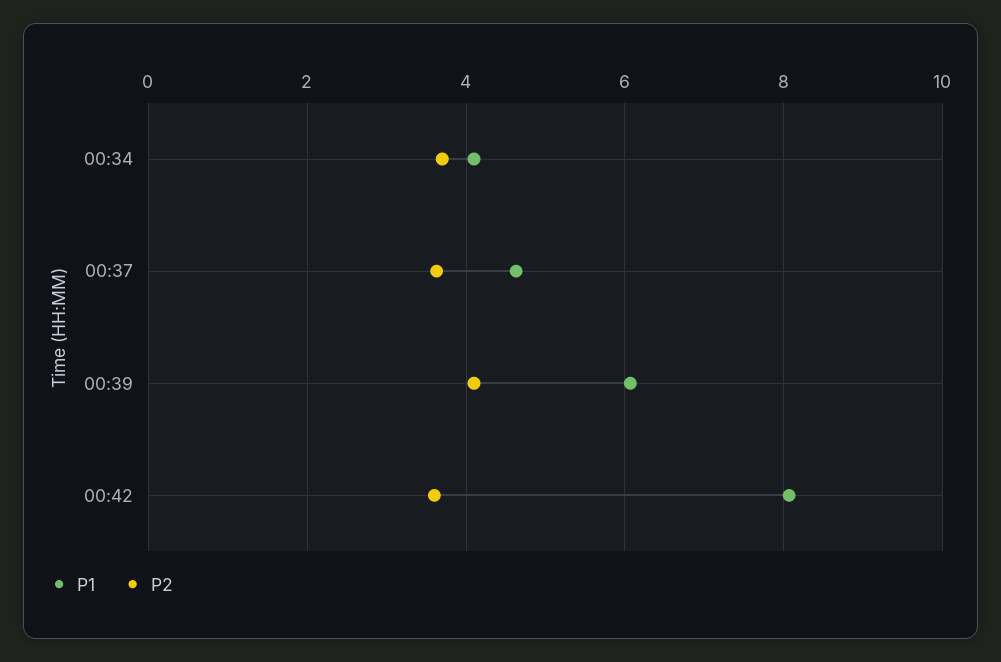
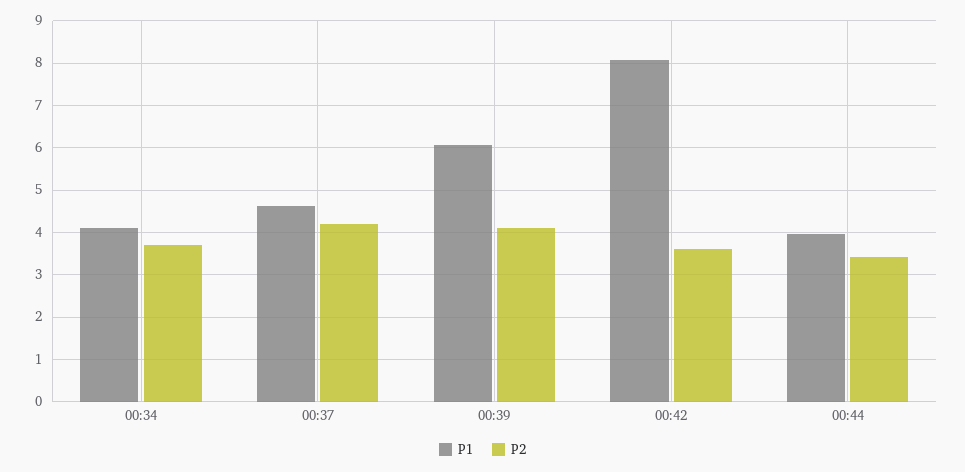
P2, 00:37: 3.6 -> 4.2
P1, 00:44: none -> 4
P2, 00:44: none -> 3.4

